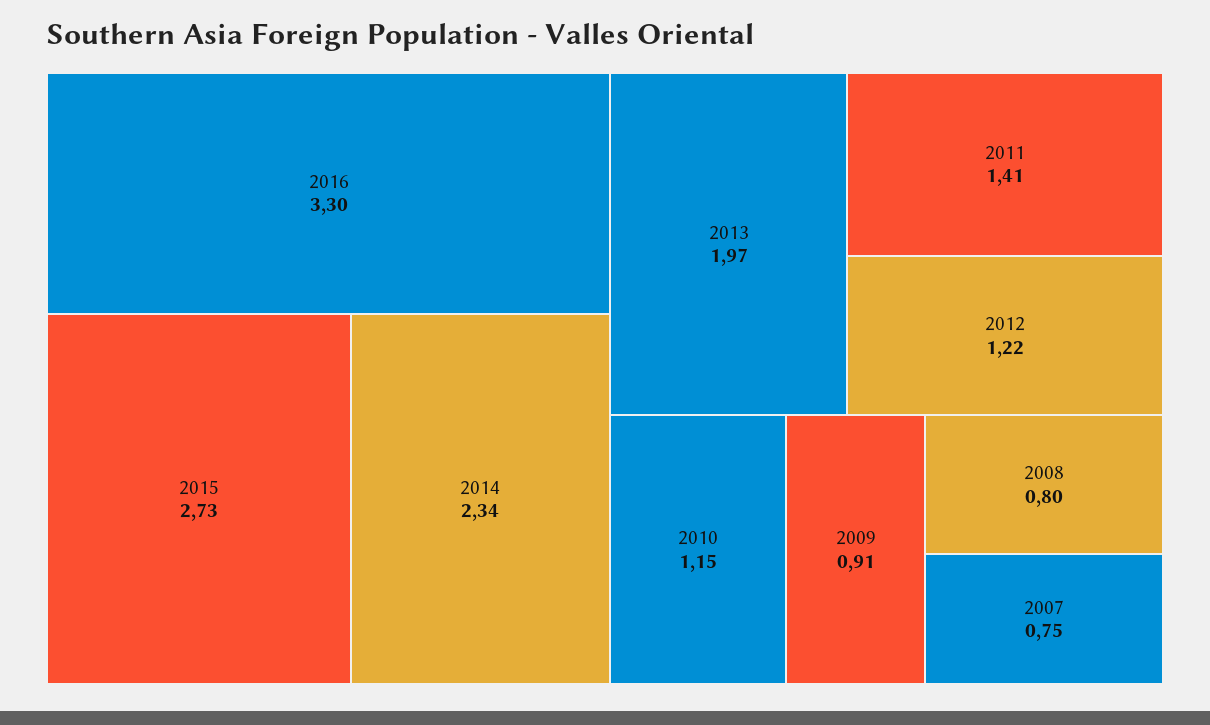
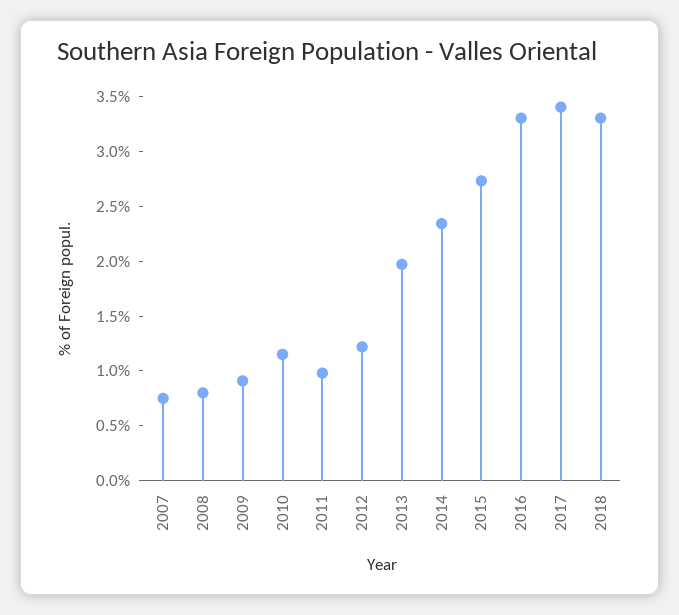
2011: 1.41 -> 1
2017: none -> 3.4
2018: none -> 3.3

